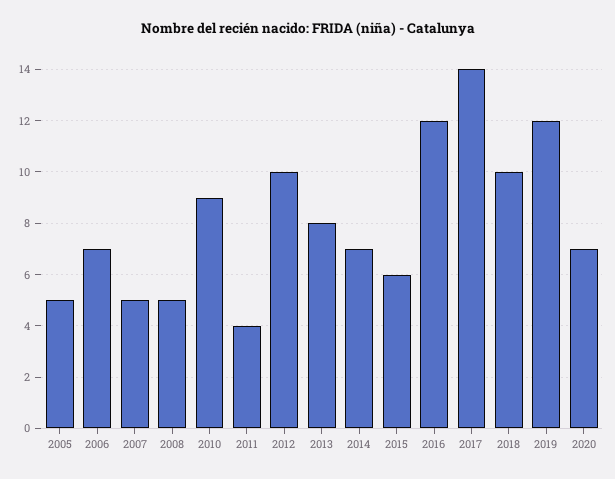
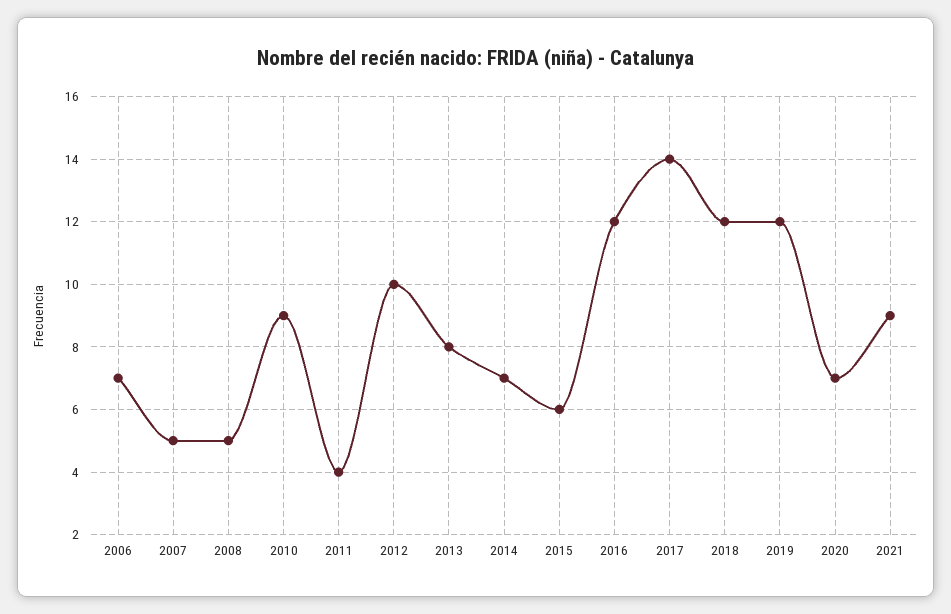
2005: 5 -> none
2018: 10 -> 12
2021: none -> 9

